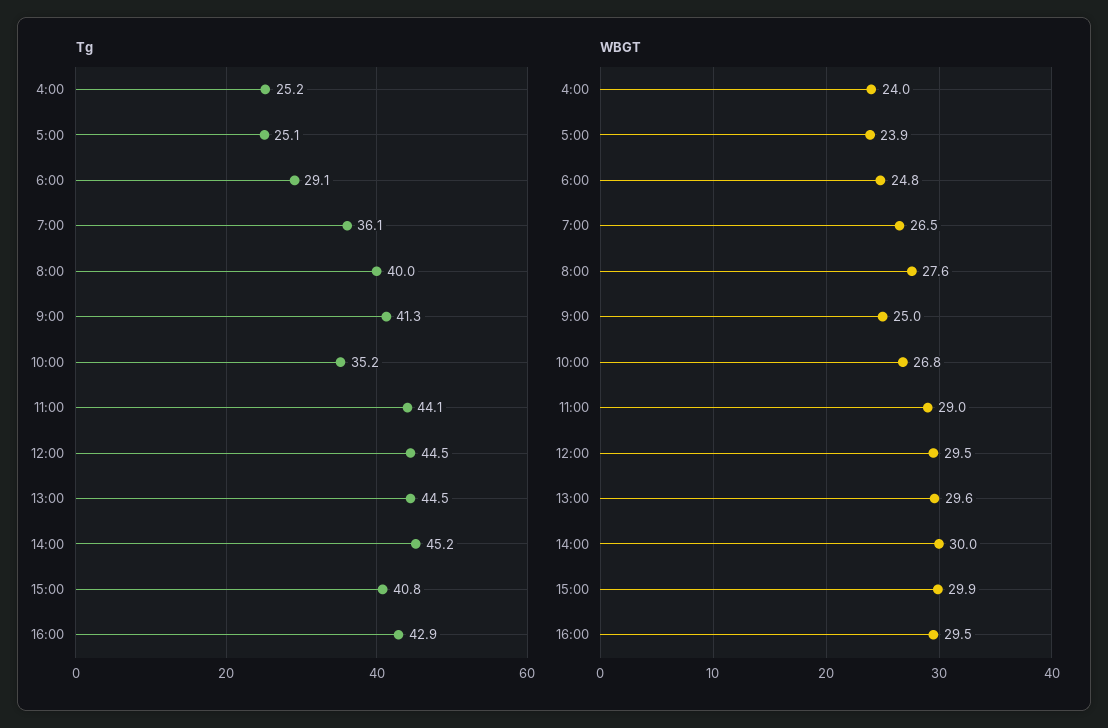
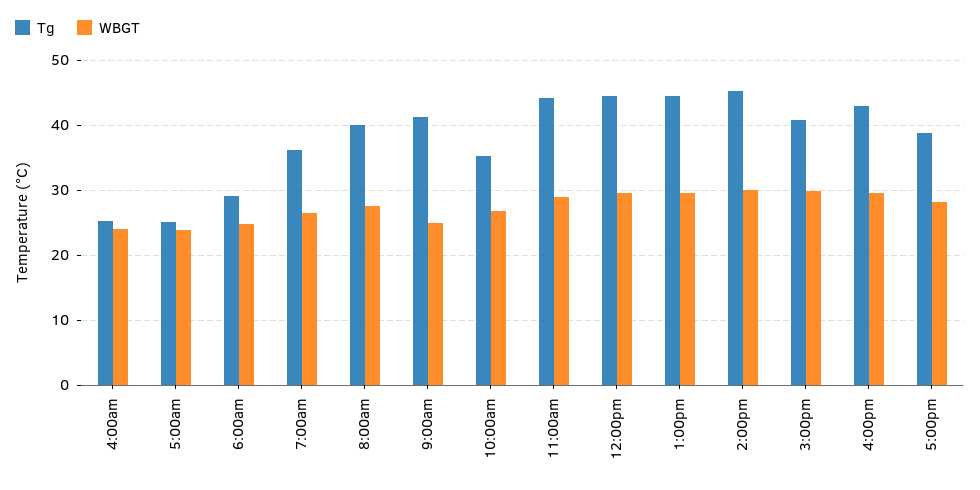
Tg, 5:00pm: none -> 39
WBGT, 5:00pm: none -> 28

